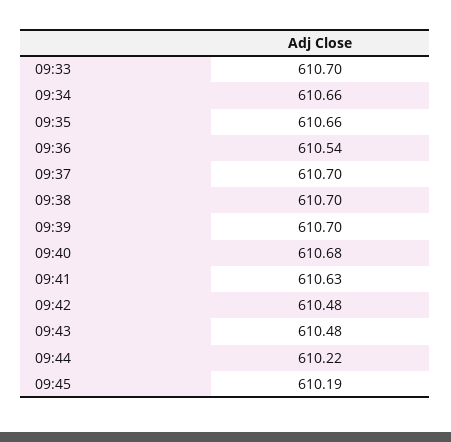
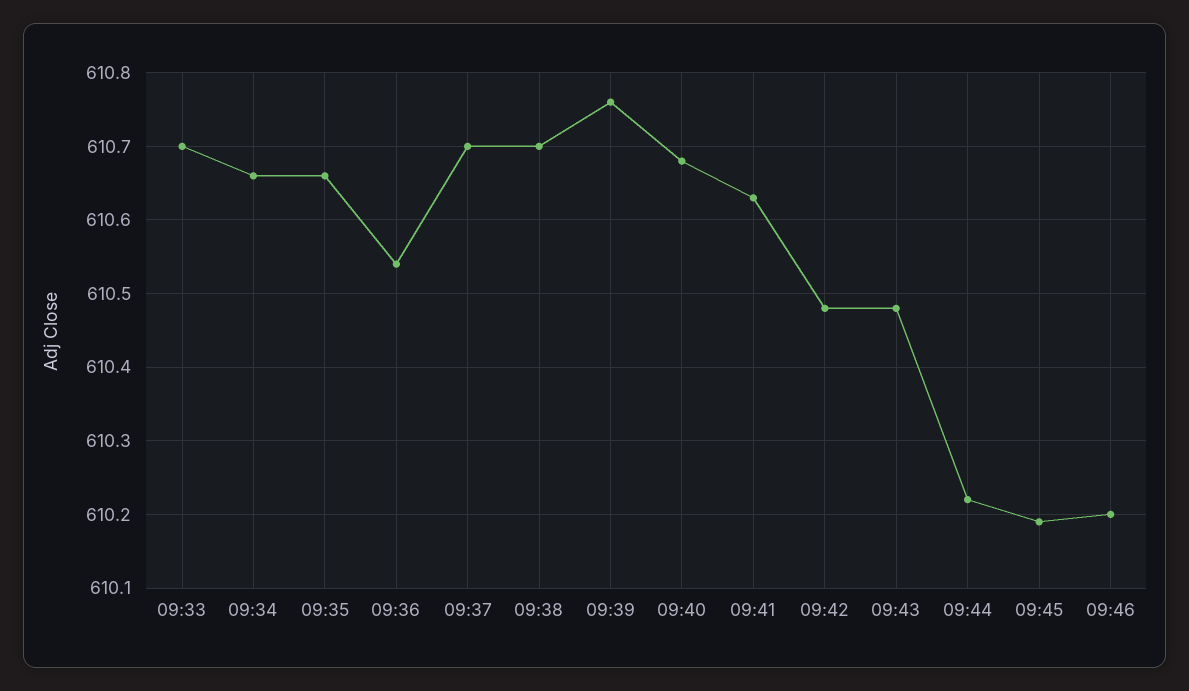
09:39: 610.7 -> 610.76
09:46: none -> 610.2

